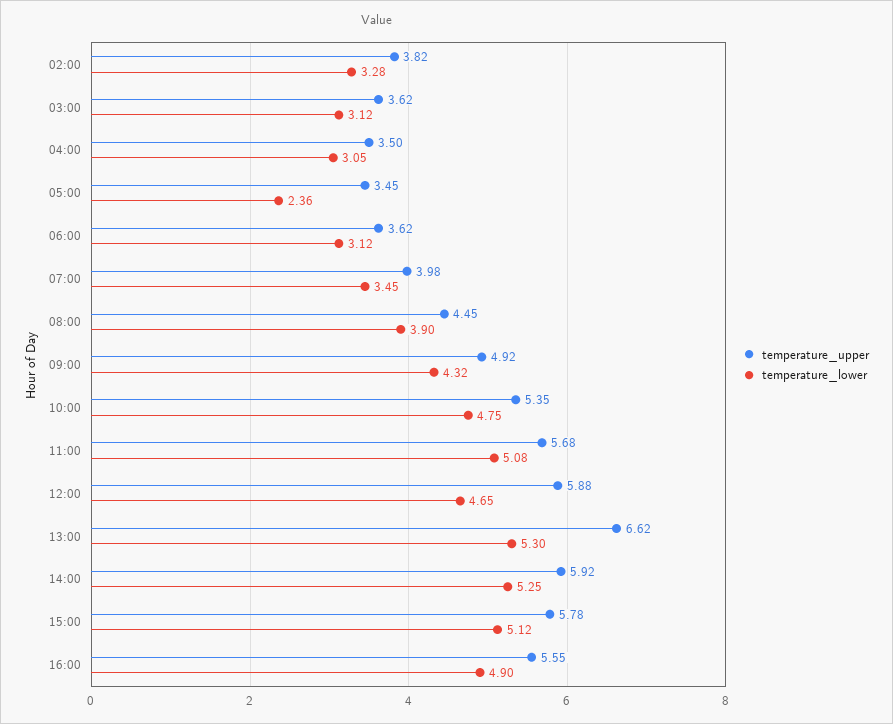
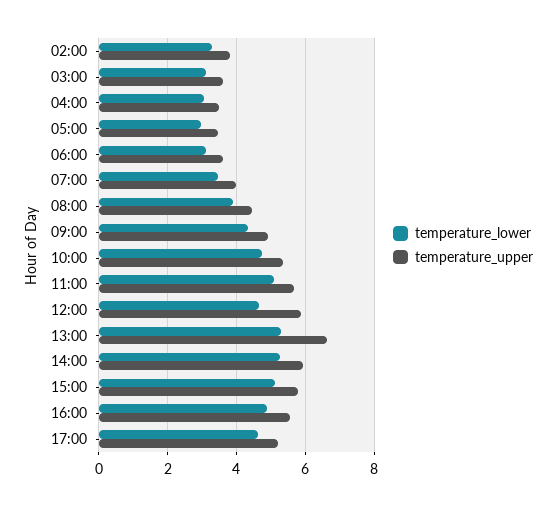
temperature_lower, 05:00: 2.36 -> 3
temperature_lower, 17:00: none -> 4.6
temperature_upper, 17:00: none -> 5.2

